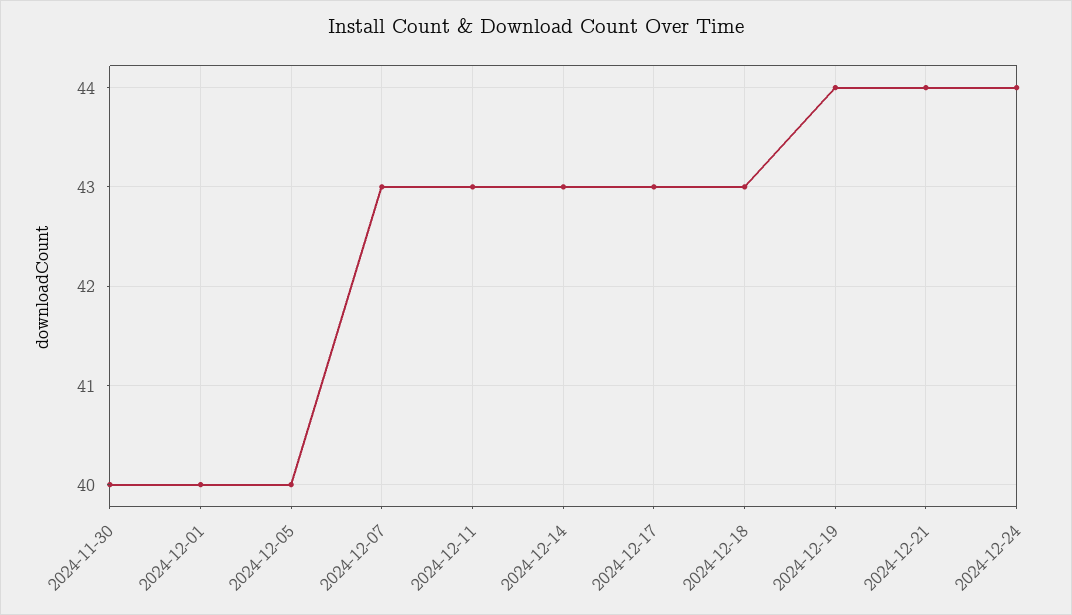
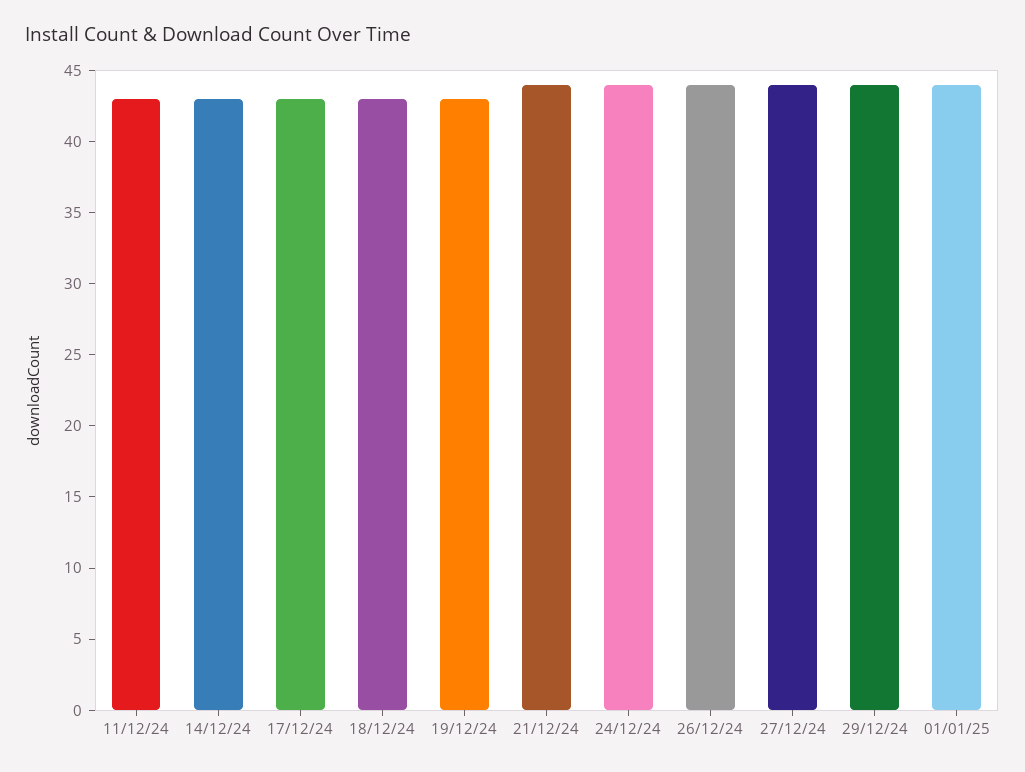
2024-11-30: 40 -> none
2024-12-01: 40 -> none
2024-12-05: 40 -> none
2024-12-07: 43 -> none
2024-12-19: 44 -> 43
26/12/24: none -> 44
27/12/24: none -> 44
29/12/24: none -> 44
01/01/25: none -> 44

